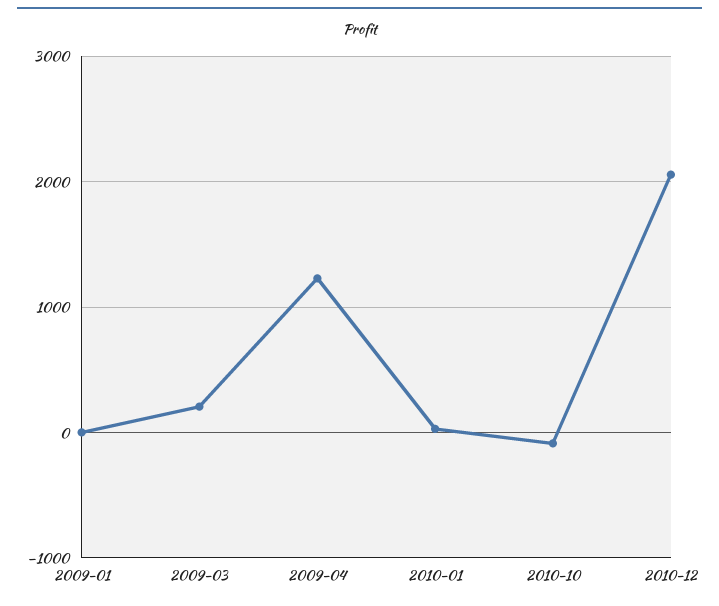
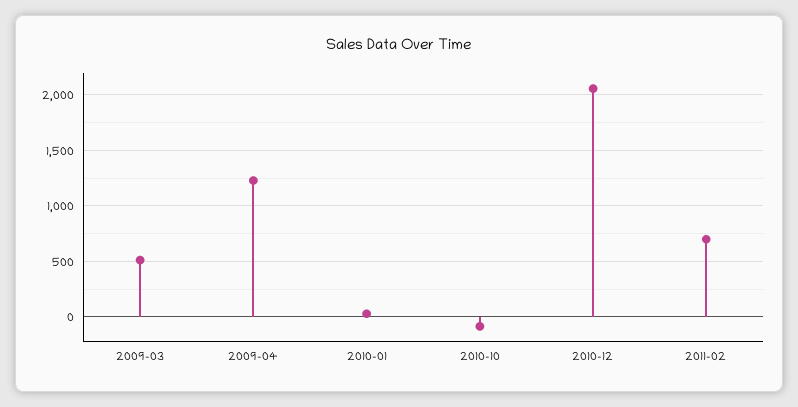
2009-01: 0 -> none
2009-03: 200 -> 500
2011-02: none -> 700

